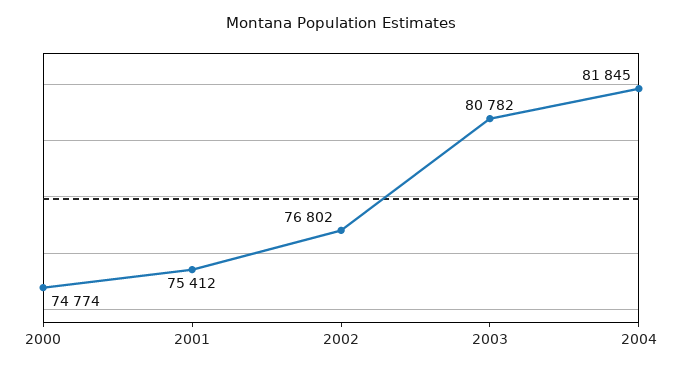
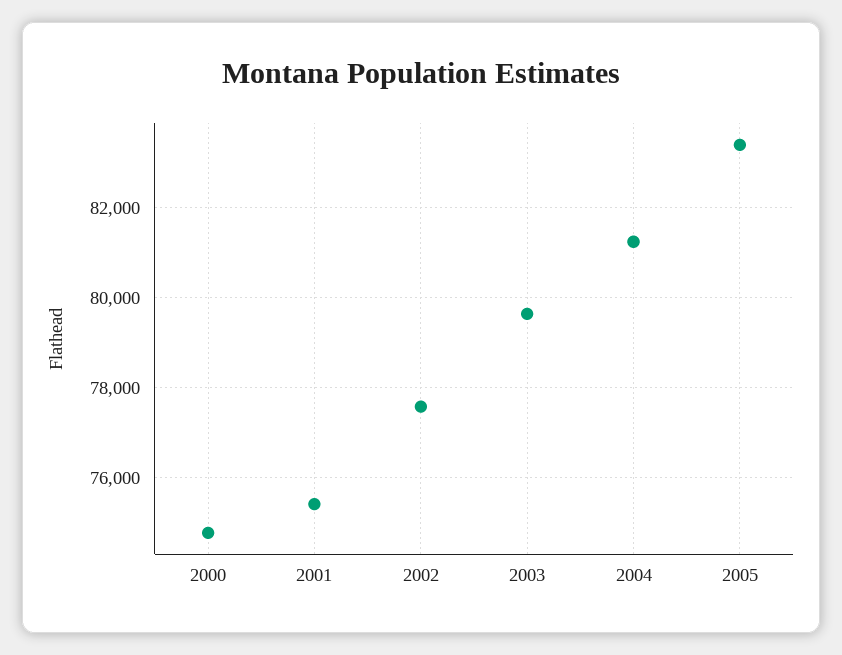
2002: 76802 -> 77600
2003: 80782 -> 79600
2004: 81845 -> 81200
2005: none -> 83400

